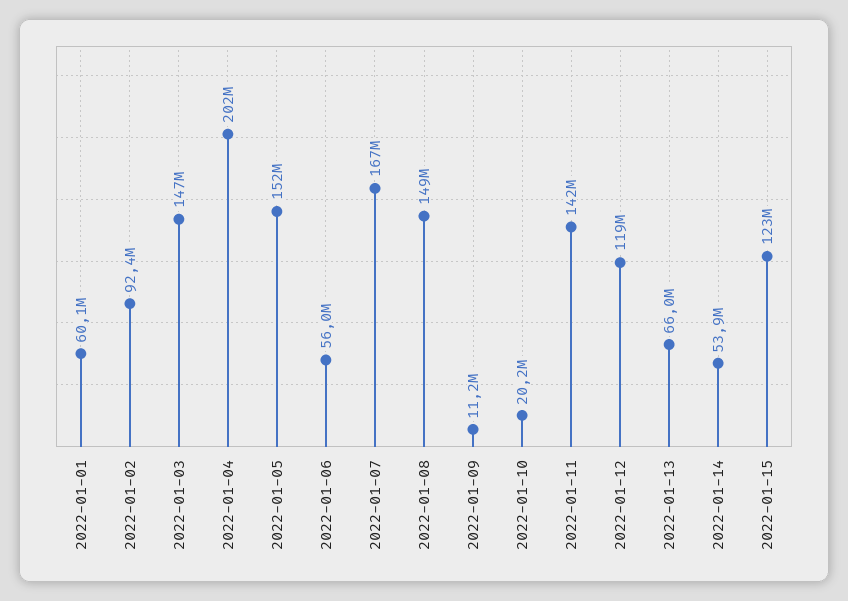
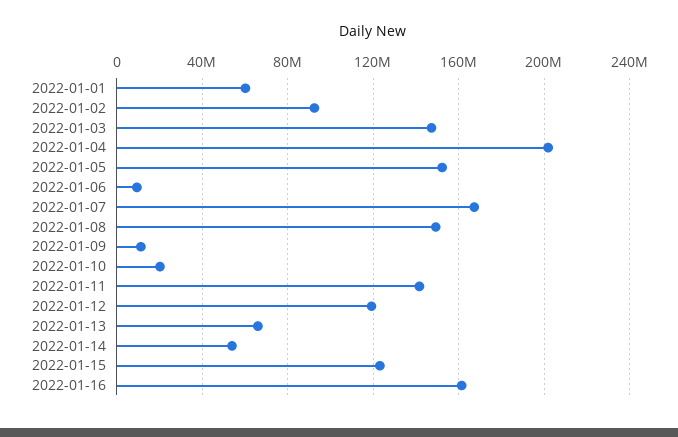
2022-01-06: 56000000 -> 10000000
2022-01-16: none -> 160000000

